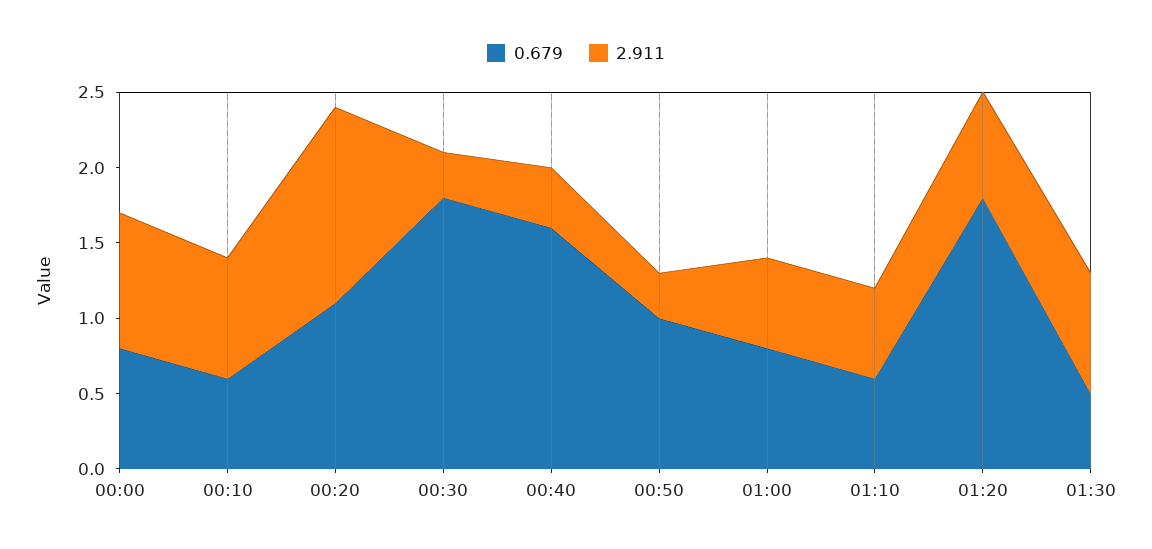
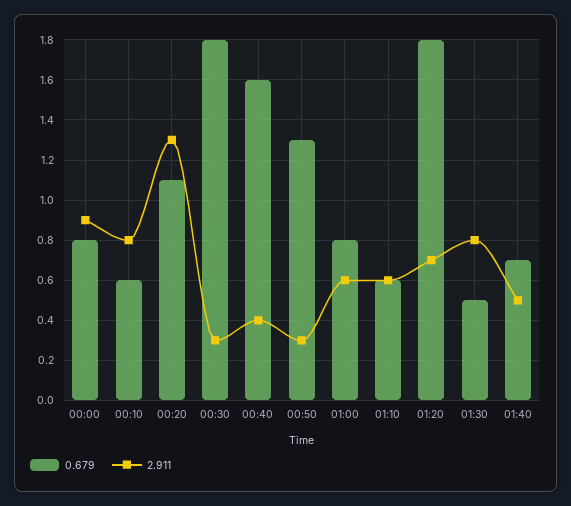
0.679, 00:50: 1 -> 1.3
0.679, 01:40: none -> 0.7
2.911, 01:40: none -> 0.5

